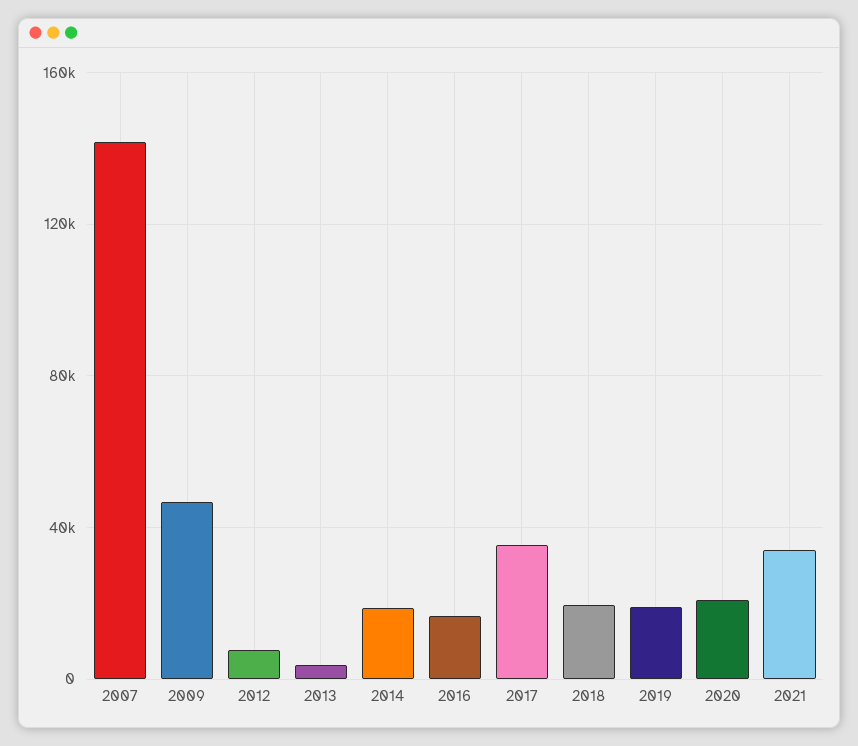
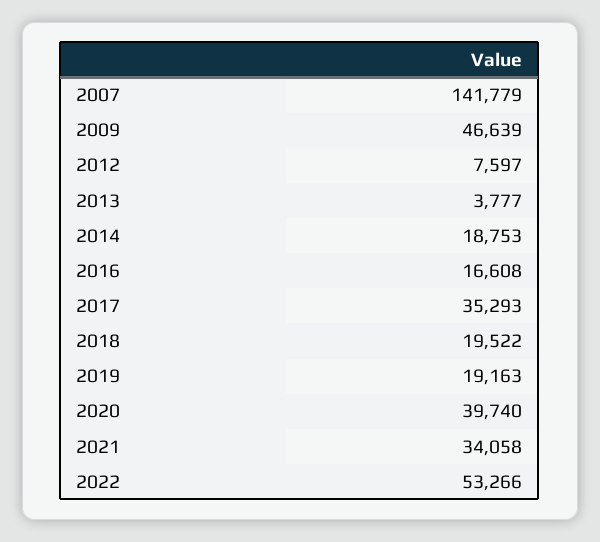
2020: 20000 -> 39740
2022: none -> 53266

